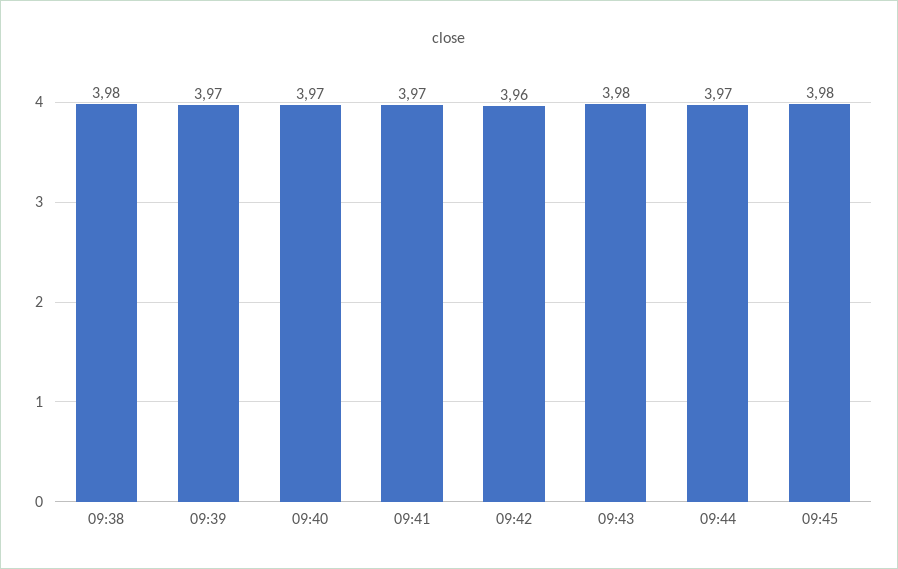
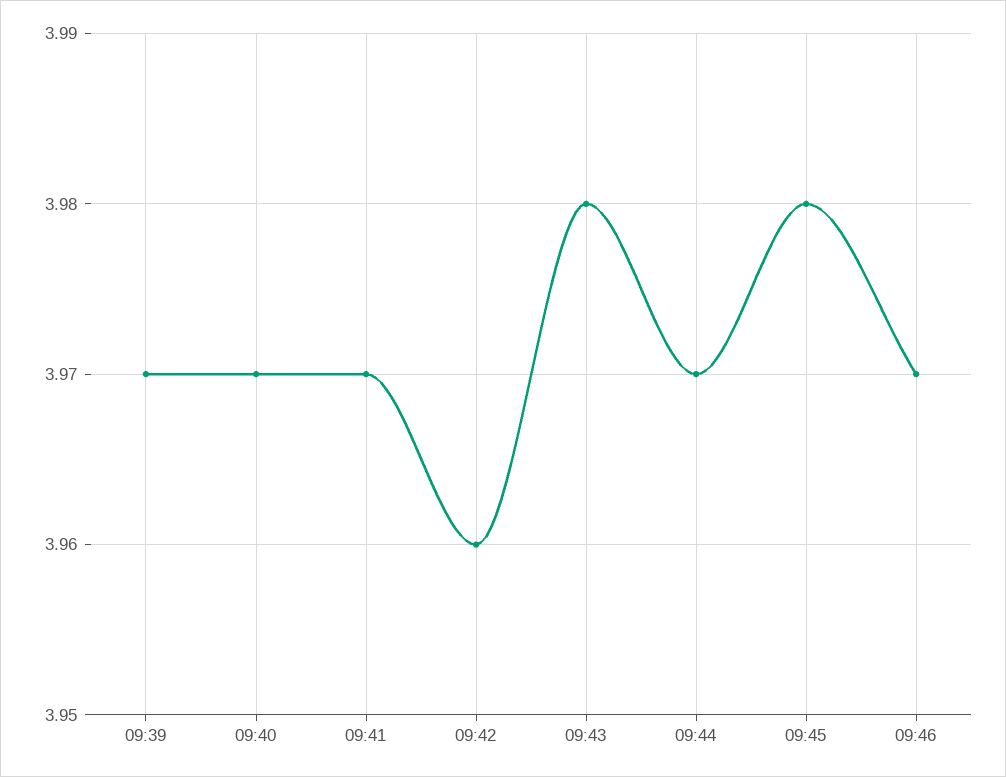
09:38: 3.98 -> none
09:46: none -> 3.97

